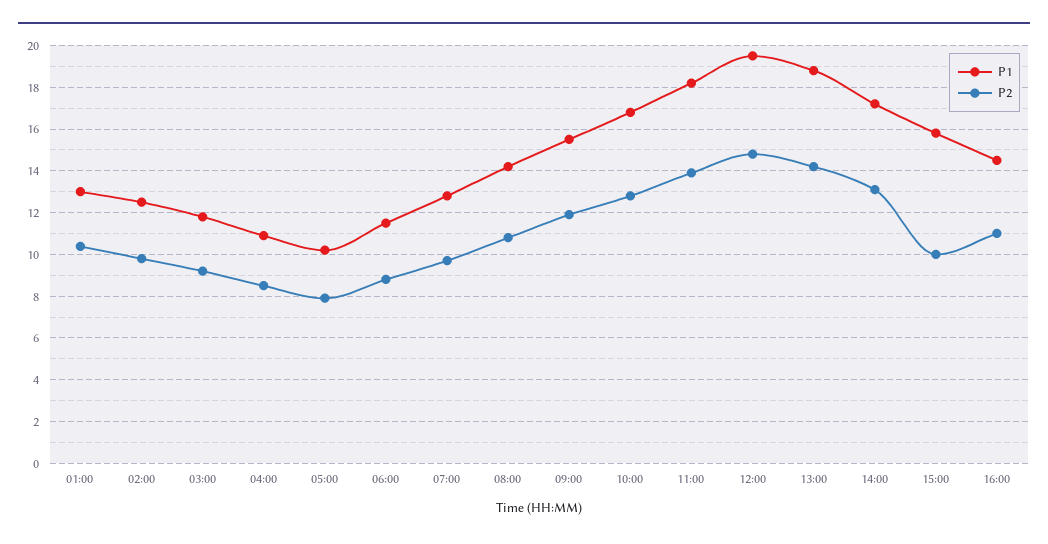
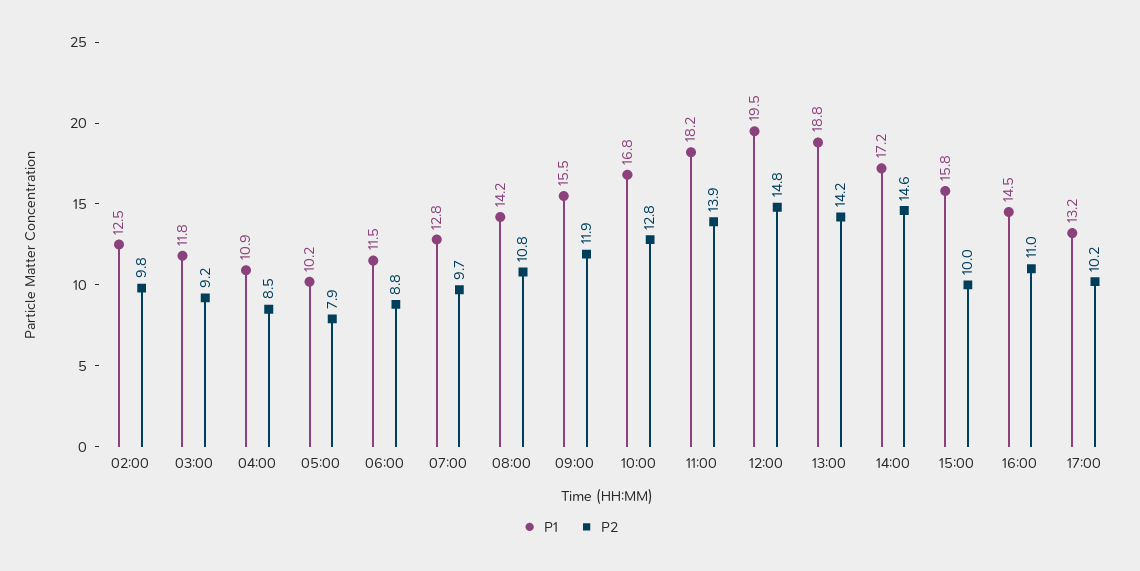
P1, 01:00: 13 -> none
P2, 01:00: 10.5 -> none
P2, 14:00: 13 -> 14.6
P1, 17:00: none -> 13.2
P2, 17:00: none -> 10.2

